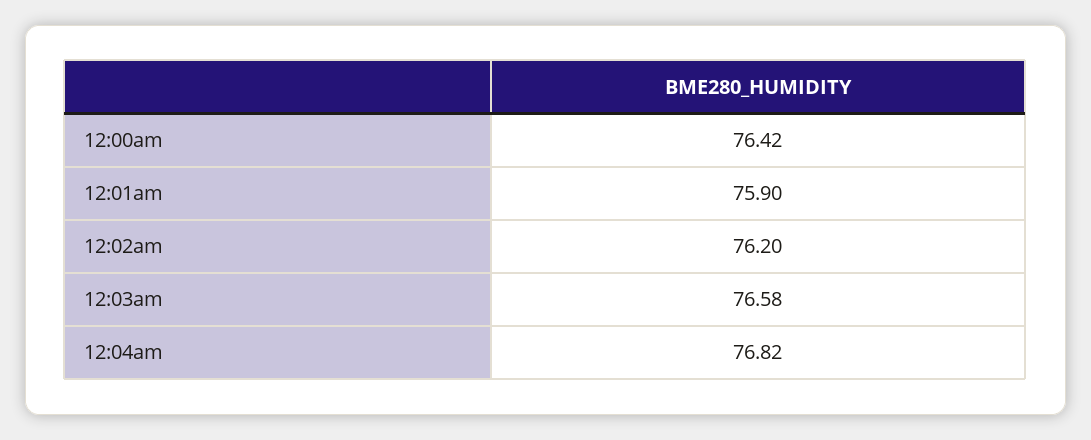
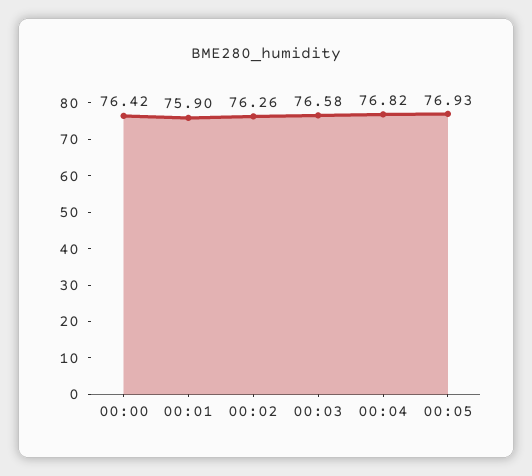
12:02am: 76.2 -> 76.26
00:05: none -> 76.93

